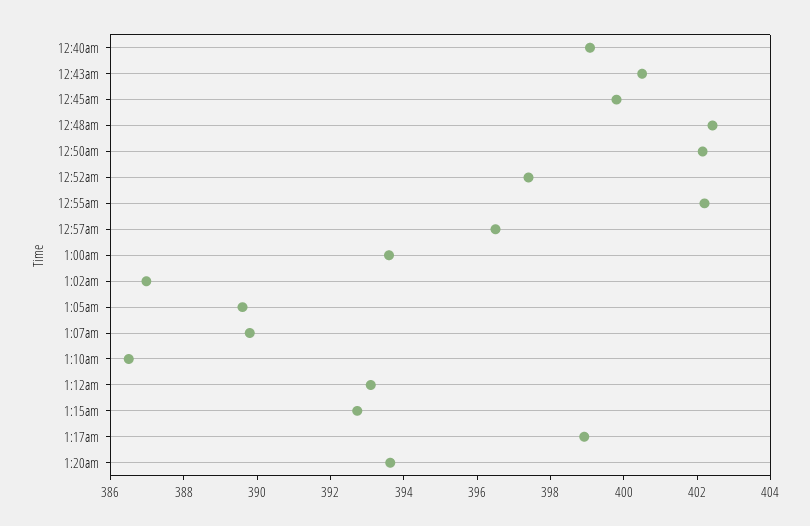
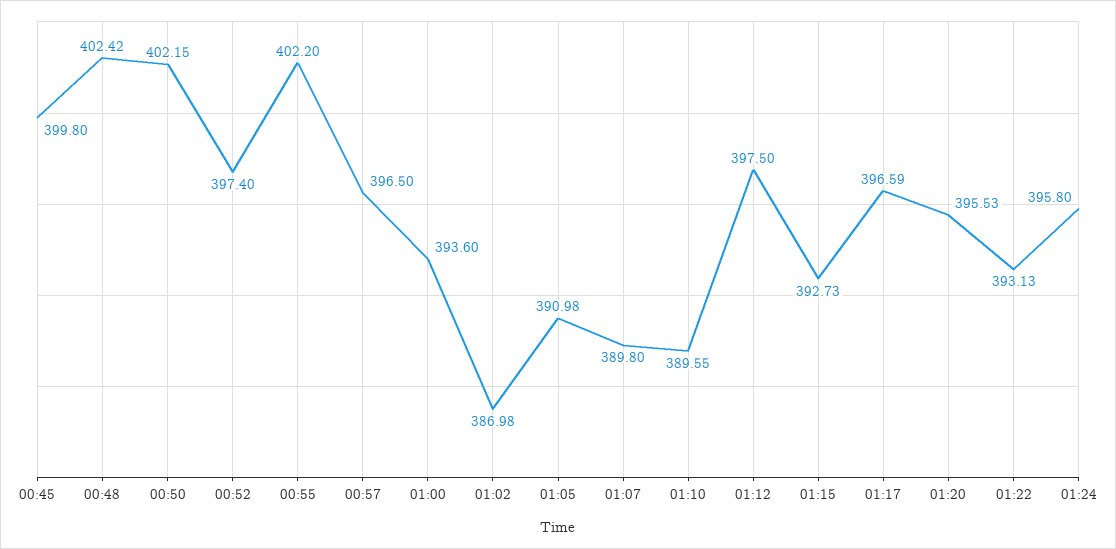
12:40am: 399 -> none
12:43am: 400.5 -> none
1:05am: 389.5 -> 390.98
1:10am: 386.5 -> 389.55
1:12am: 393 -> 397.5
1:17am: 399 -> 396.59
1:20am: 393.5 -> 395.53
01:22: none -> 393.13
01:24: none -> 395.8

